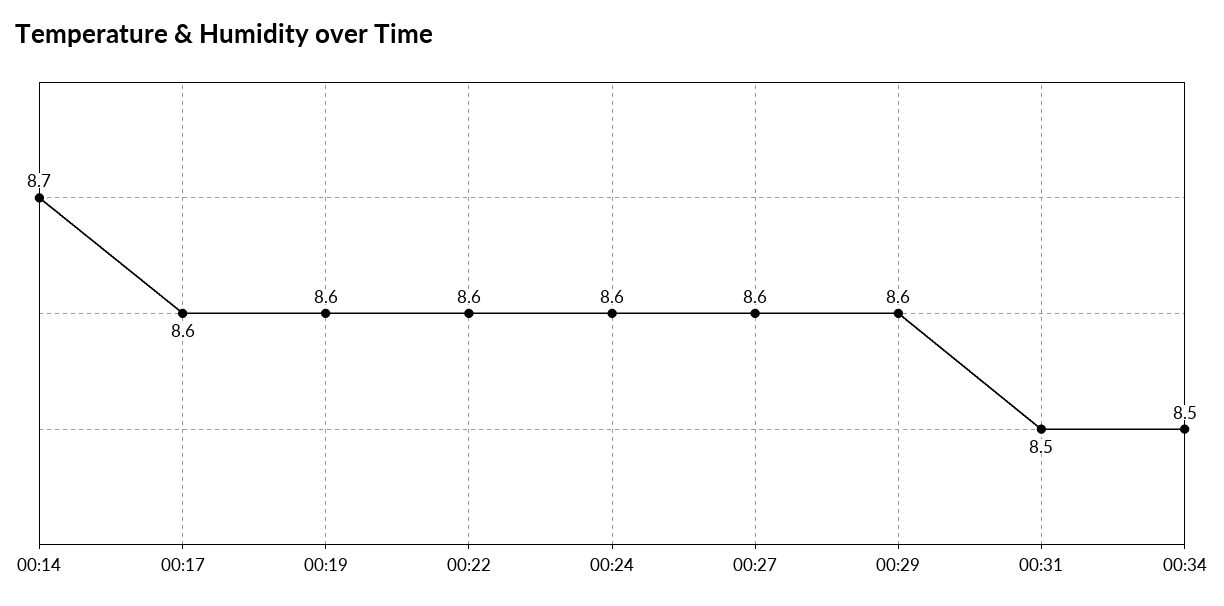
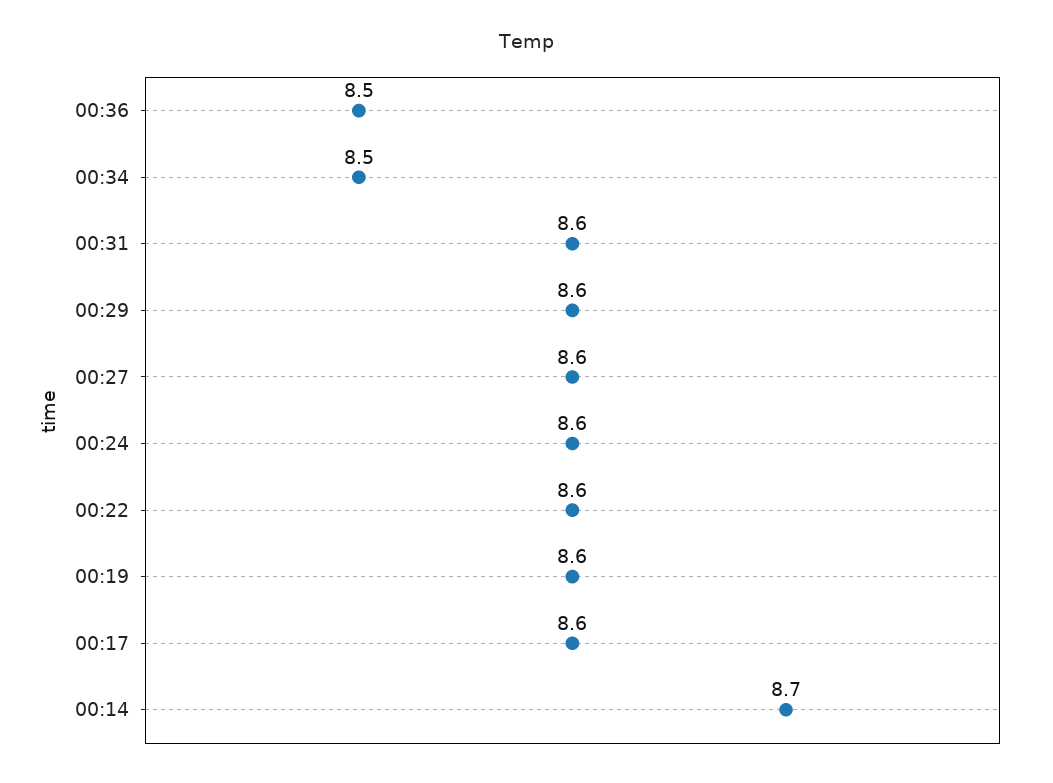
00:31: 8.5 -> 8.6
00:36: none -> 8.5

